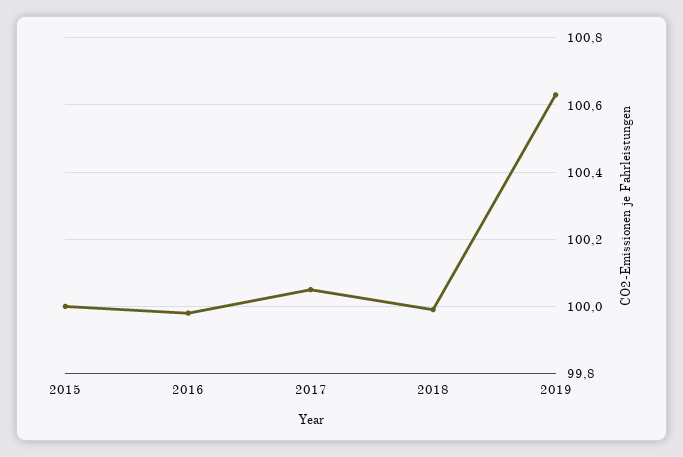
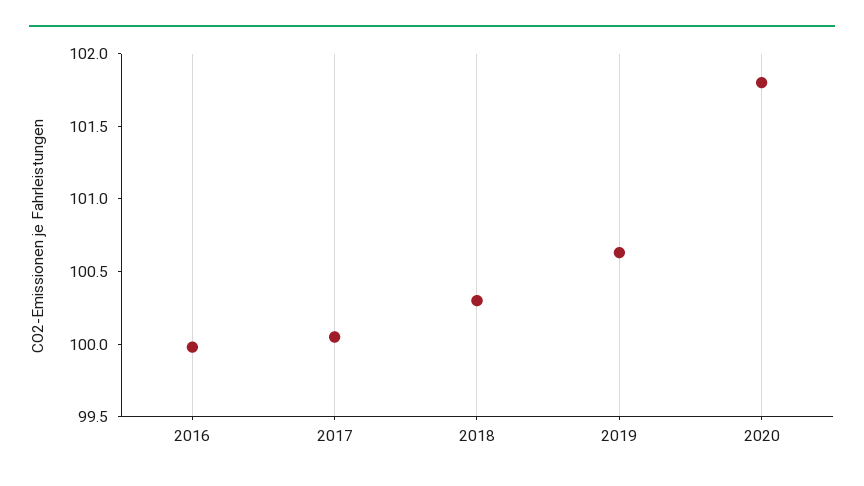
2015: 100 -> none
2018: 100 -> 100.3
2020: none -> 101.8

